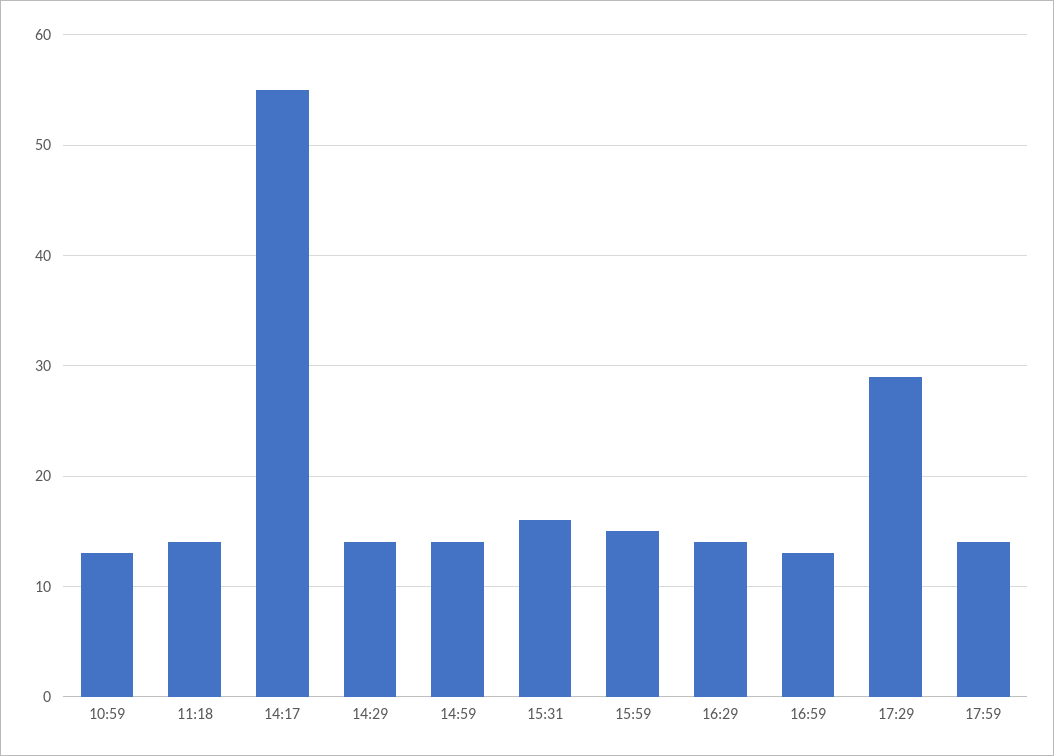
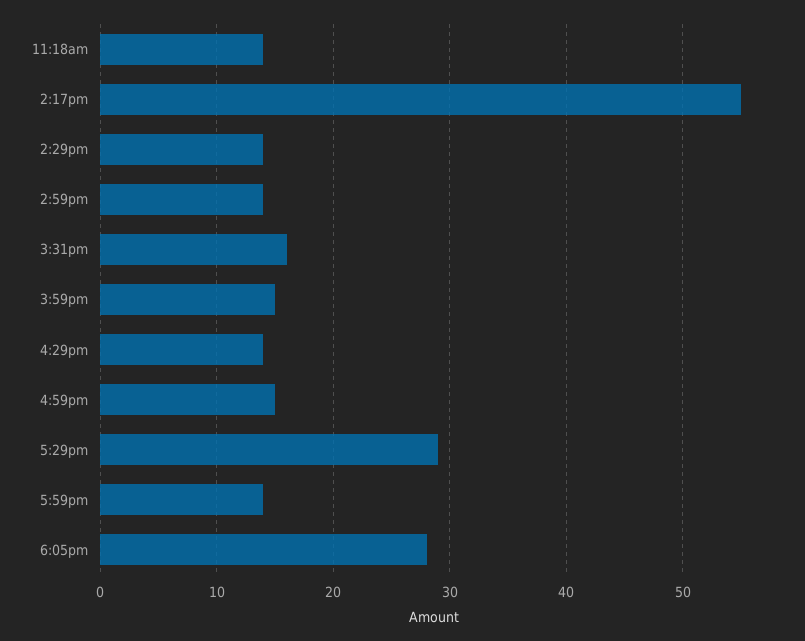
10:59: 13 -> none
16:59: 13 -> 15
6:05pm: none -> 28

